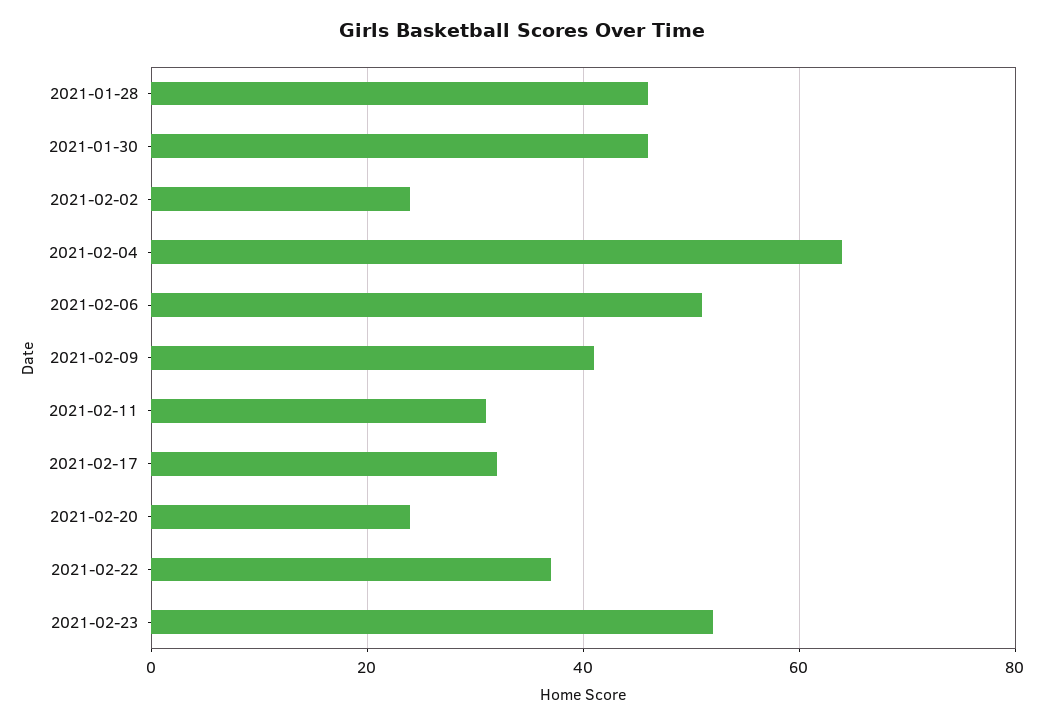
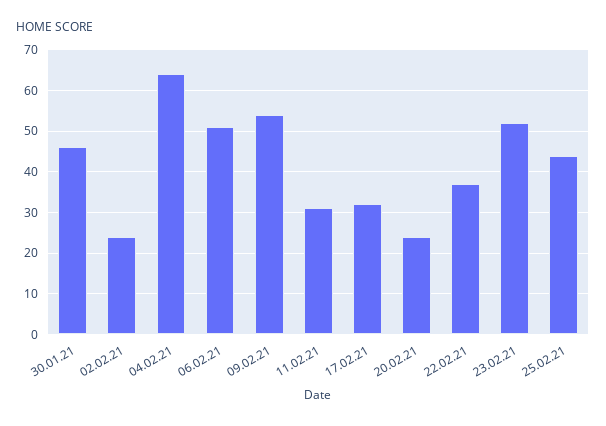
2021-01-28: 45 -> none
2021-02-09: 40 -> 55
25.02.21: none -> 45

